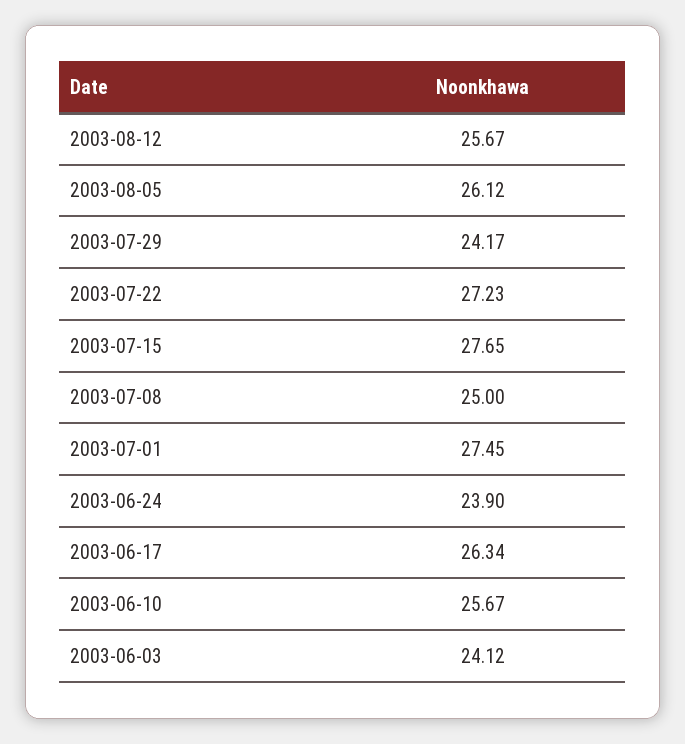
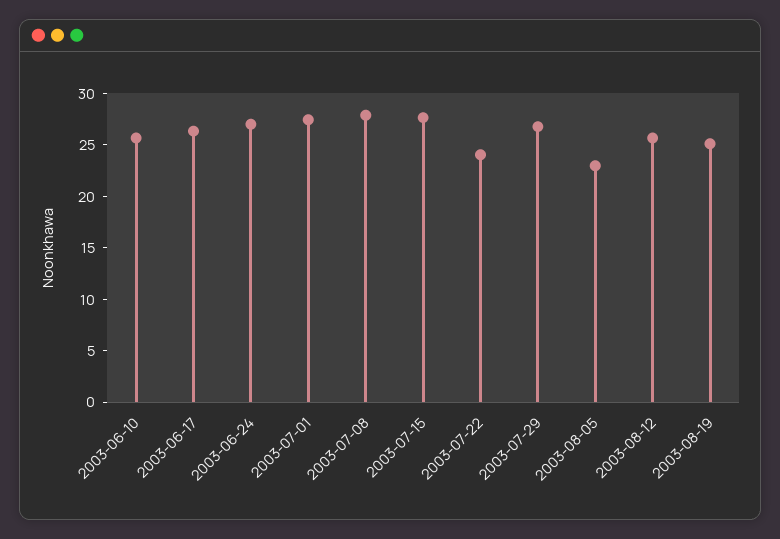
2003-08-05: 26.12 -> 23
2003-07-29: 24.17 -> 27
2003-07-22: 27.23 -> 24
2003-07-08: 25 -> 28
2003-06-24: 23.9 -> 27
2003-06-03: 24.12 -> none
2003-08-19: none -> 25

